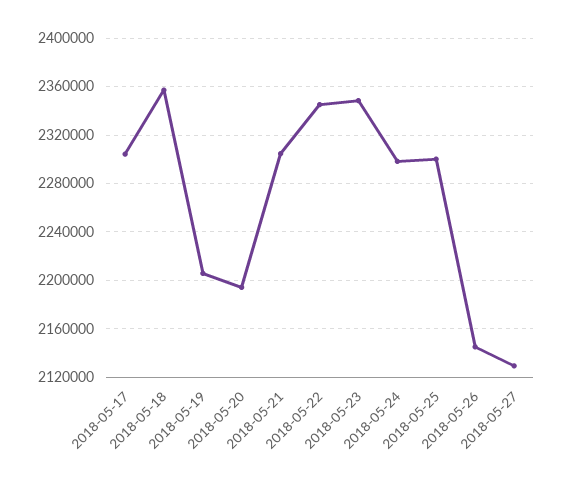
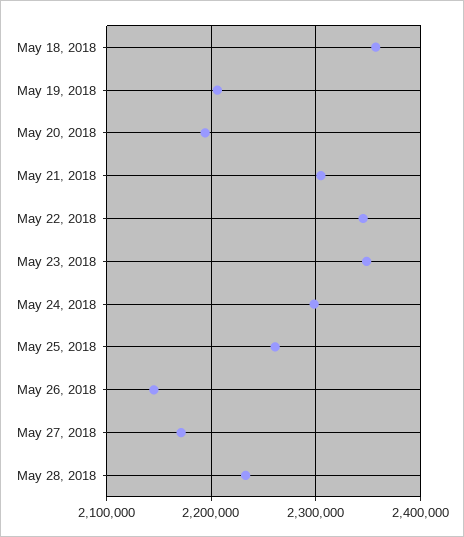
2018-05-17: 2305000 -> none
2018-05-25: 2300000 -> 2260000
2018-05-27: 2130000 -> 2170000
May 28, 2018: none -> 2230000

